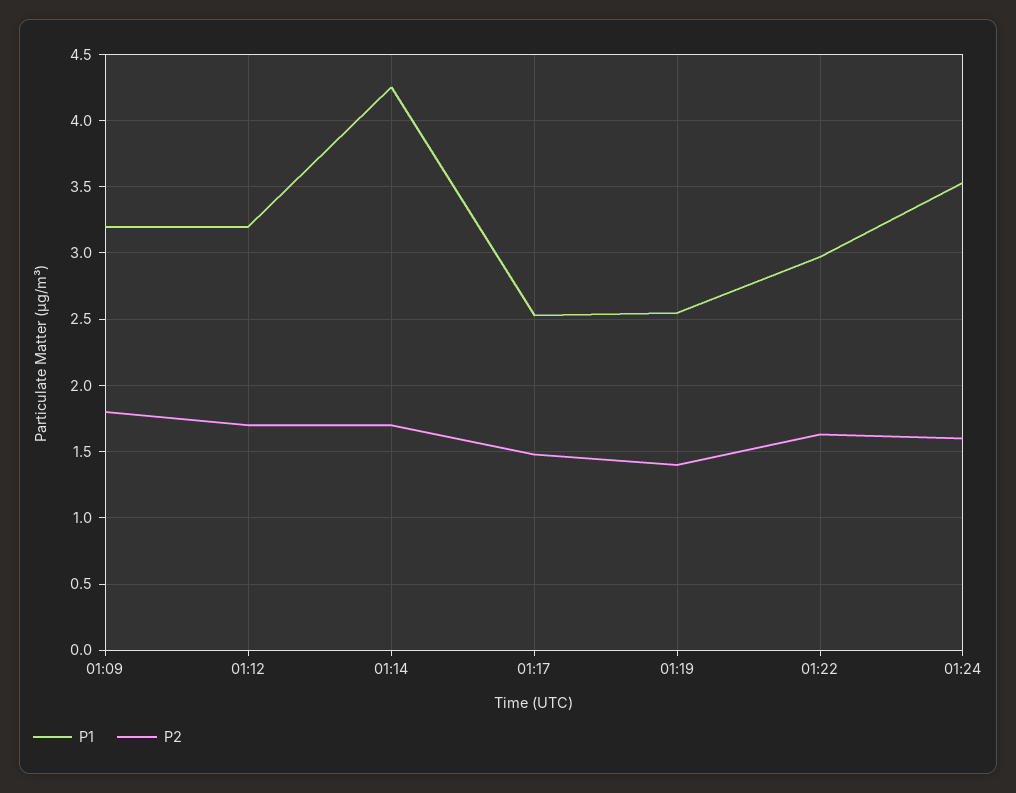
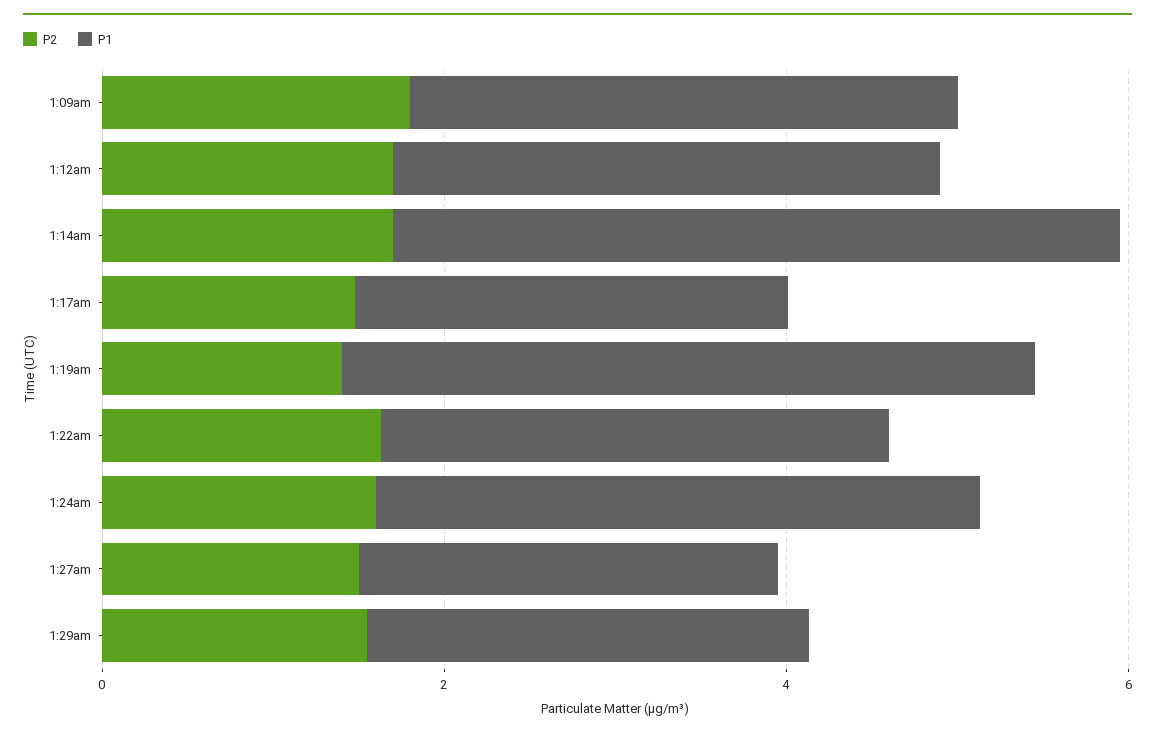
P1, 01:19: 2.55 -> 4
P2, 1:27am: none -> 1.5
P1, 1:27am: none -> 2.5
P2, 1:29am: none -> 1.5
P1, 1:29am: none -> 2.5

